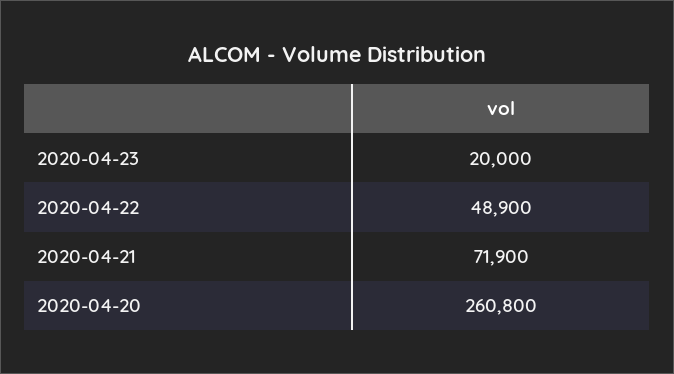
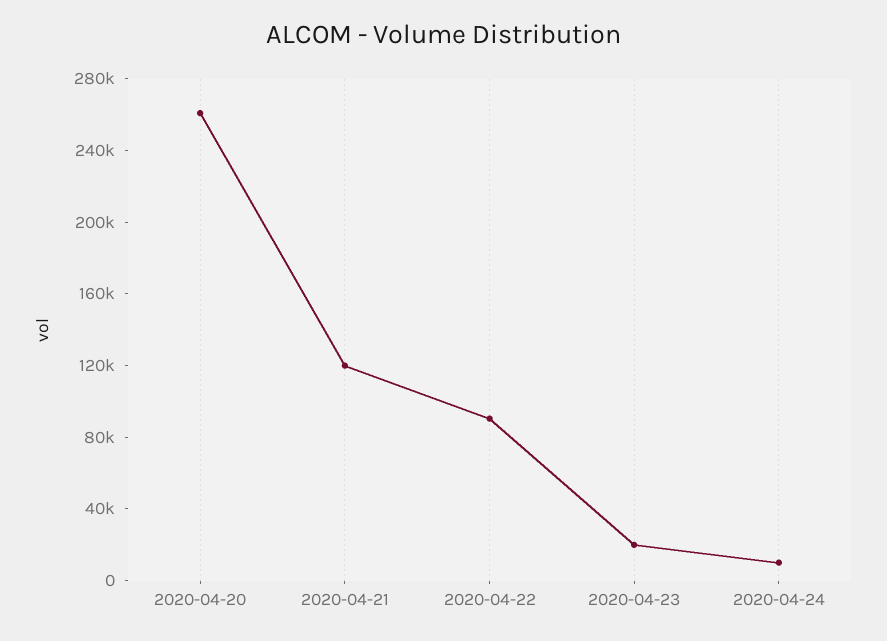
2020-04-22: 48900 -> 90000
2020-04-21: 71900 -> 120000
2020-04-24: none -> 10000

